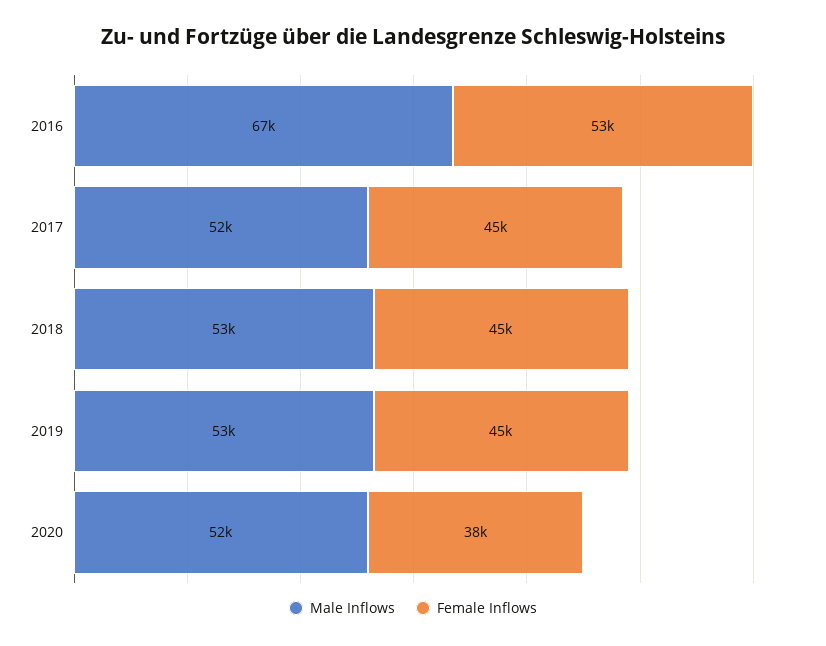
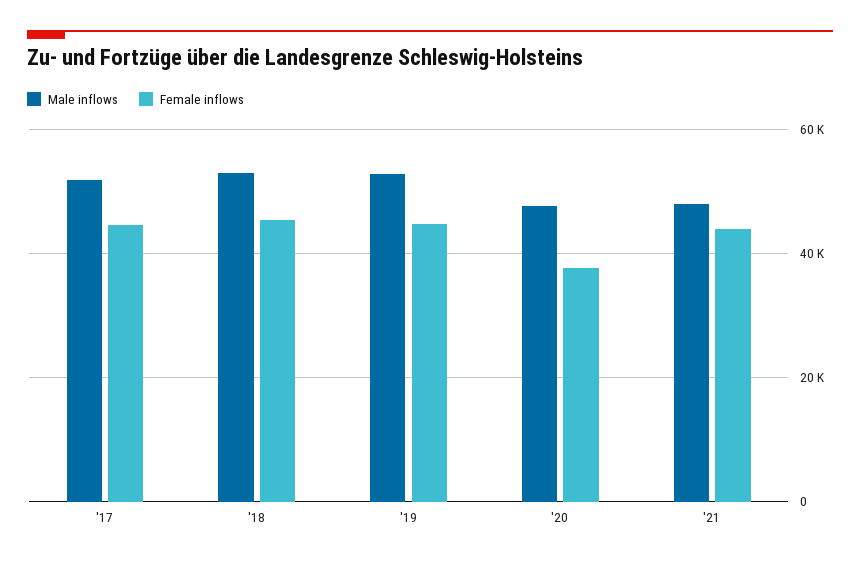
Male Inflows, 2016: 67000 -> none
Female Inflows, 2016: 53000 -> none
Male Inflows, 2020: 52000 -> 48000
Male Inflows, '21: none -> 48000
Female Inflows, '21: none -> 44000

